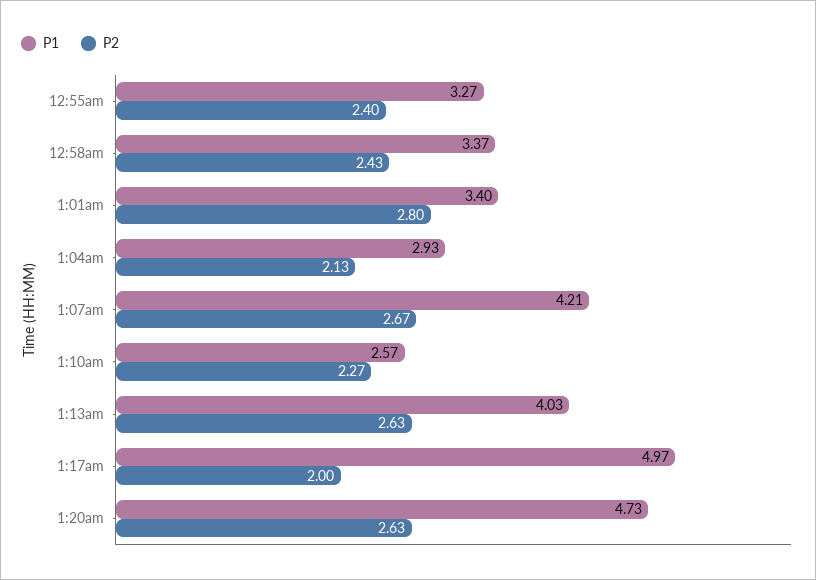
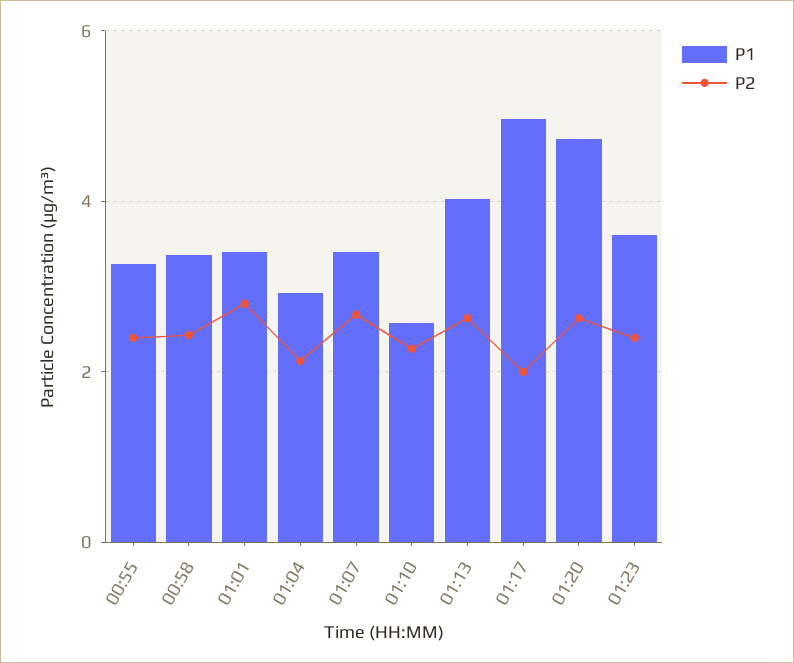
P1, 1:07am: 4.21 -> 3.4
P1, 01:23: none -> 3.6
P2, 01:23: none -> 2.4

